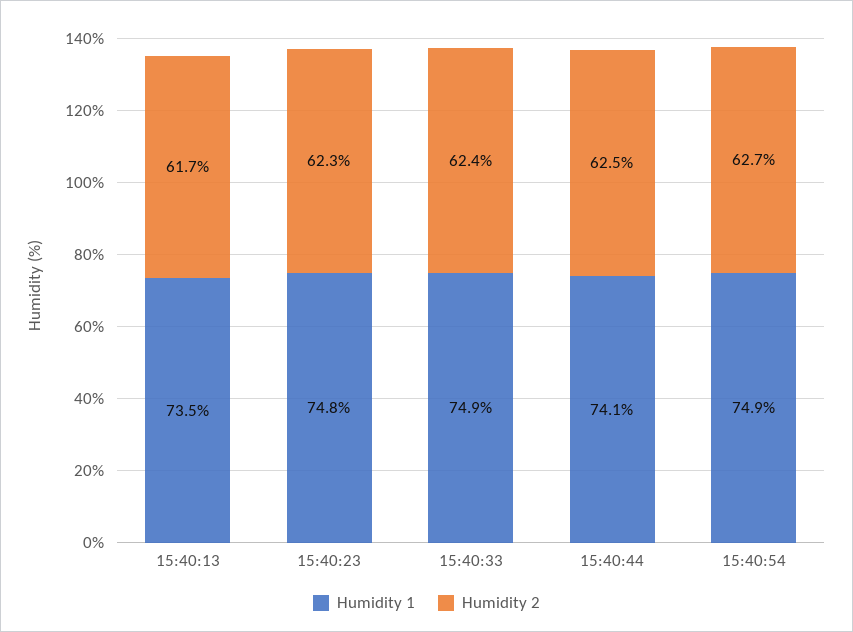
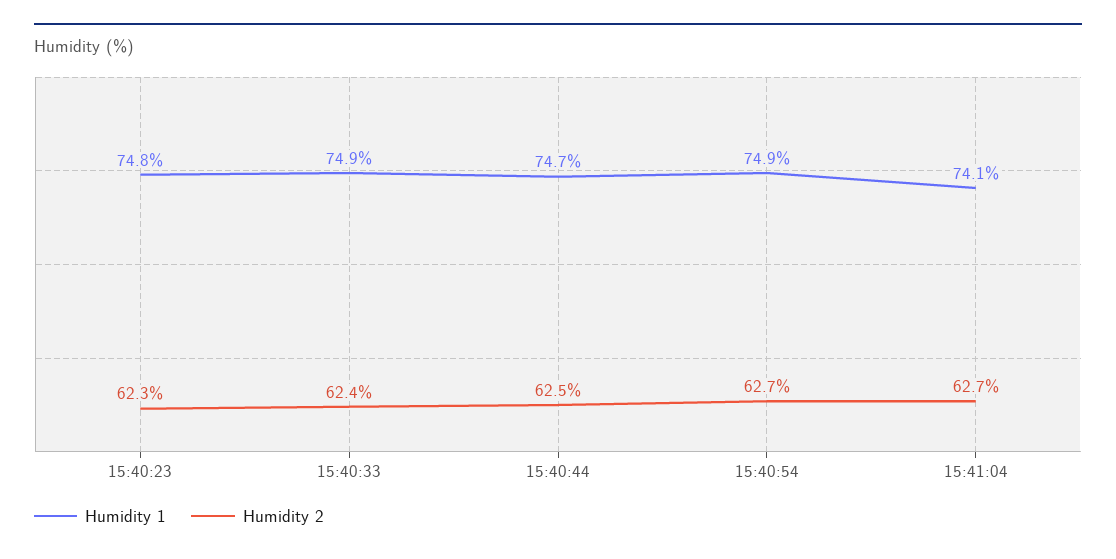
Humidity 1, 15:40:13: 73.5 -> none
Humidity 2, 15:40:13: 61.7 -> none
Humidity 1, 15:40:44: 74.1 -> 74.7
Humidity 1, 15:41:04: none -> 74.1
Humidity 2, 15:41:04: none -> 62.7

